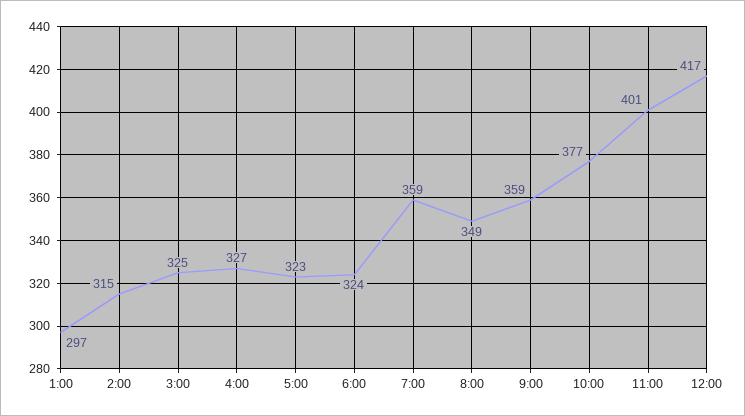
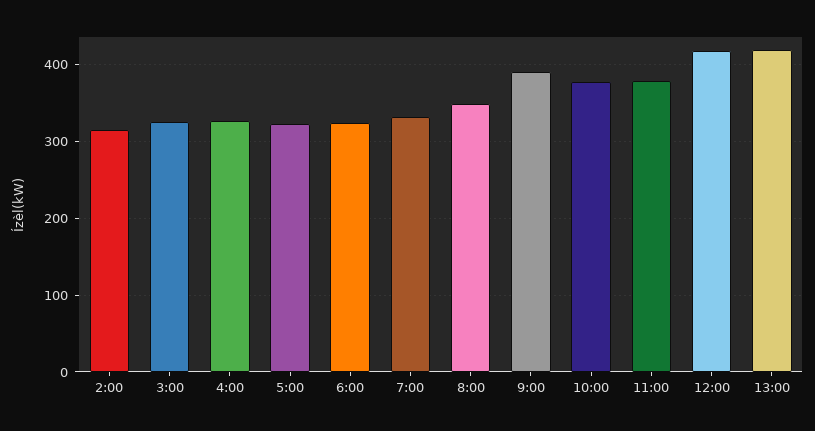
1:00: 297 -> none
7:00: 359 -> 330
9:00: 359 -> 390
11:00: 401 -> 380
13:00: none -> 420

